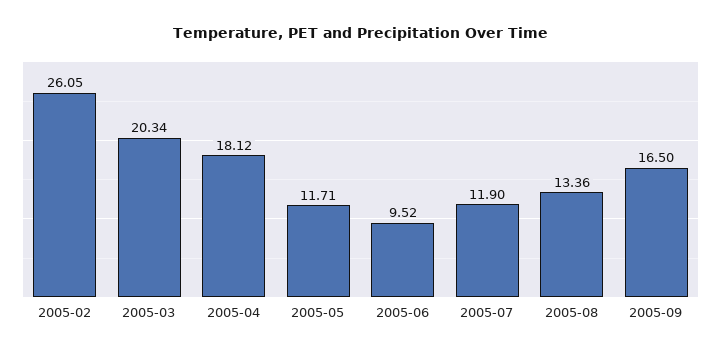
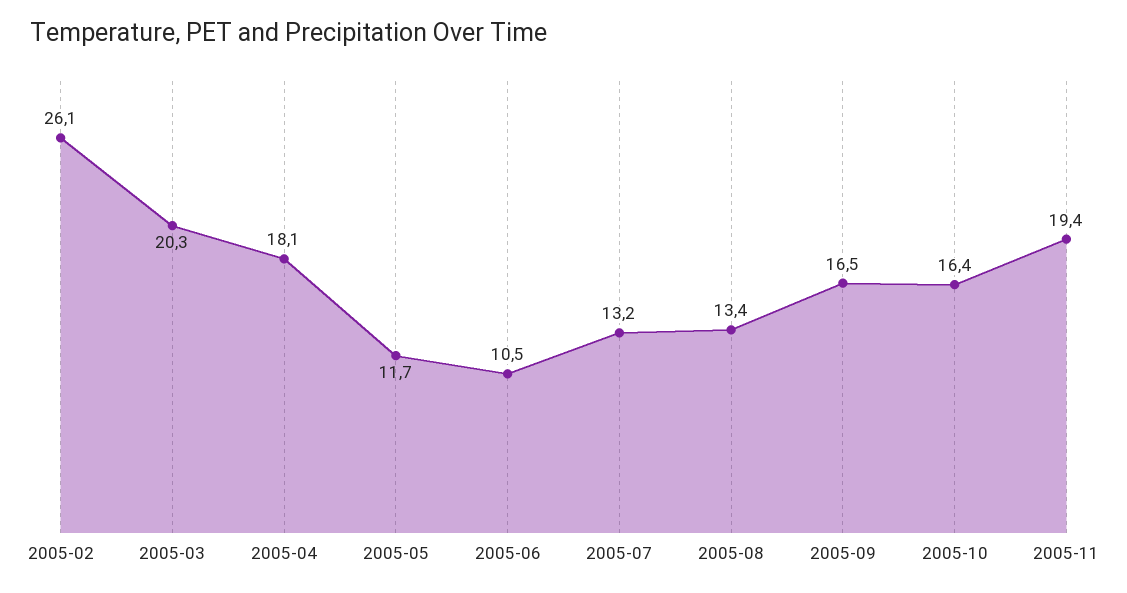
2005-06: 9.52 -> 10.5
2005-07: 11.9 -> 13.2
2005-10: none -> 16.4
2005-11: none -> 19.4

